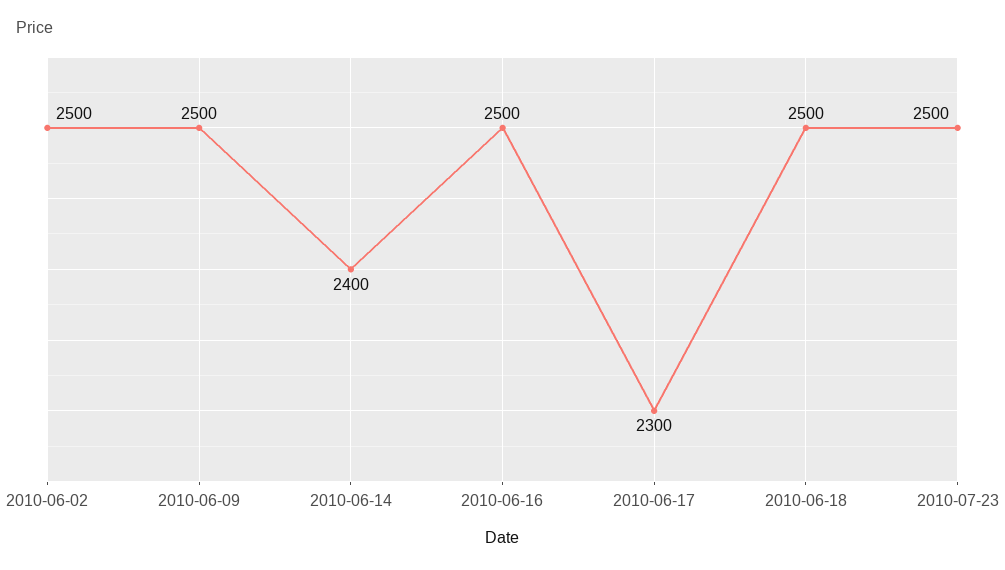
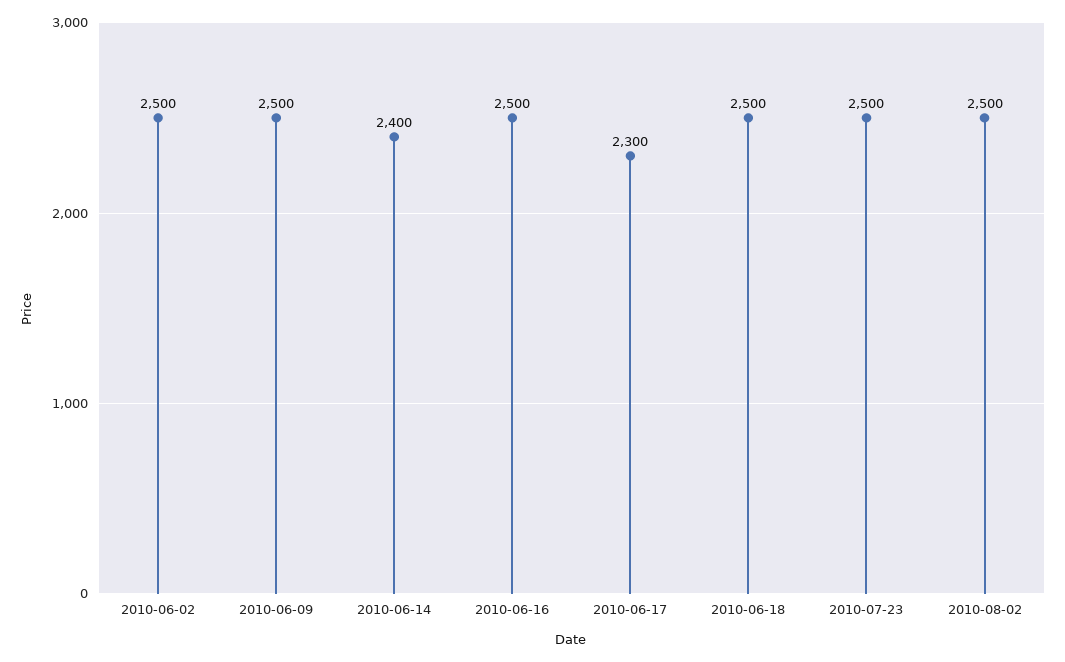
2010-08-02: none -> 2500

